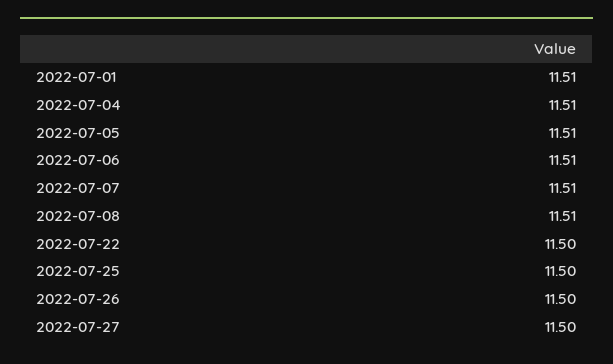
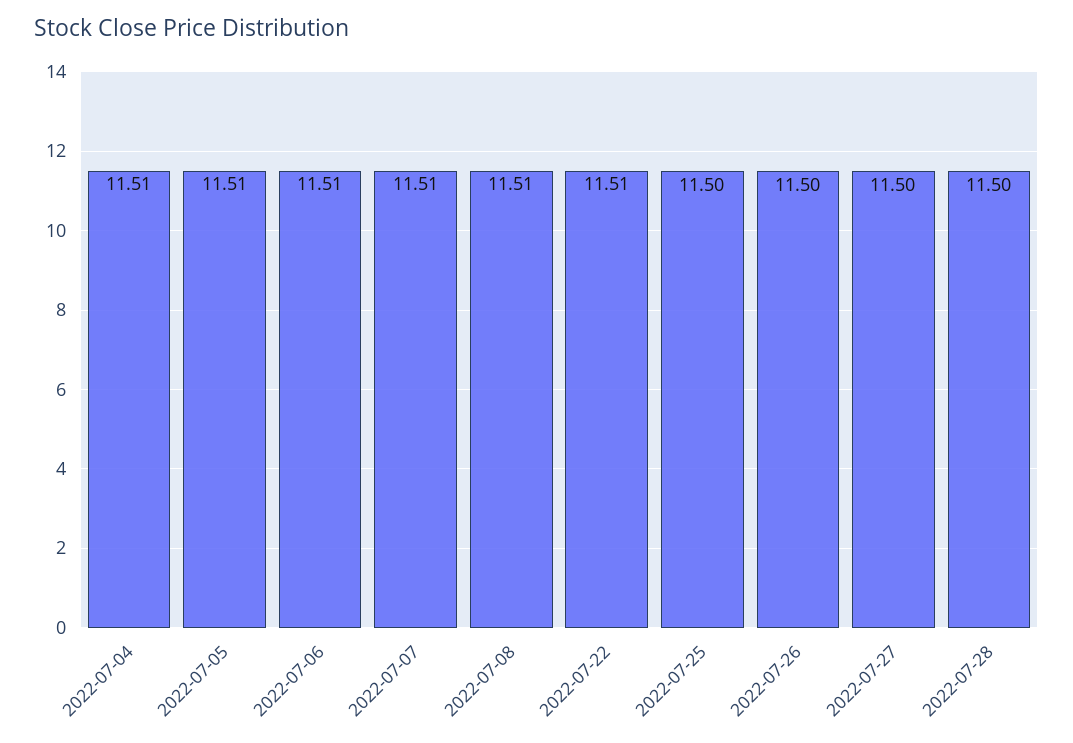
2022-07-01: 11.51 -> none
2022-07-22: 11.5 -> 11.51
2022-07-28: none -> 11.5

